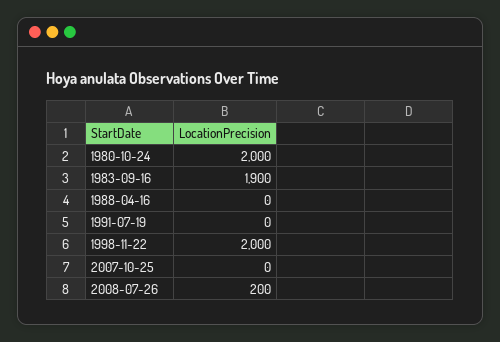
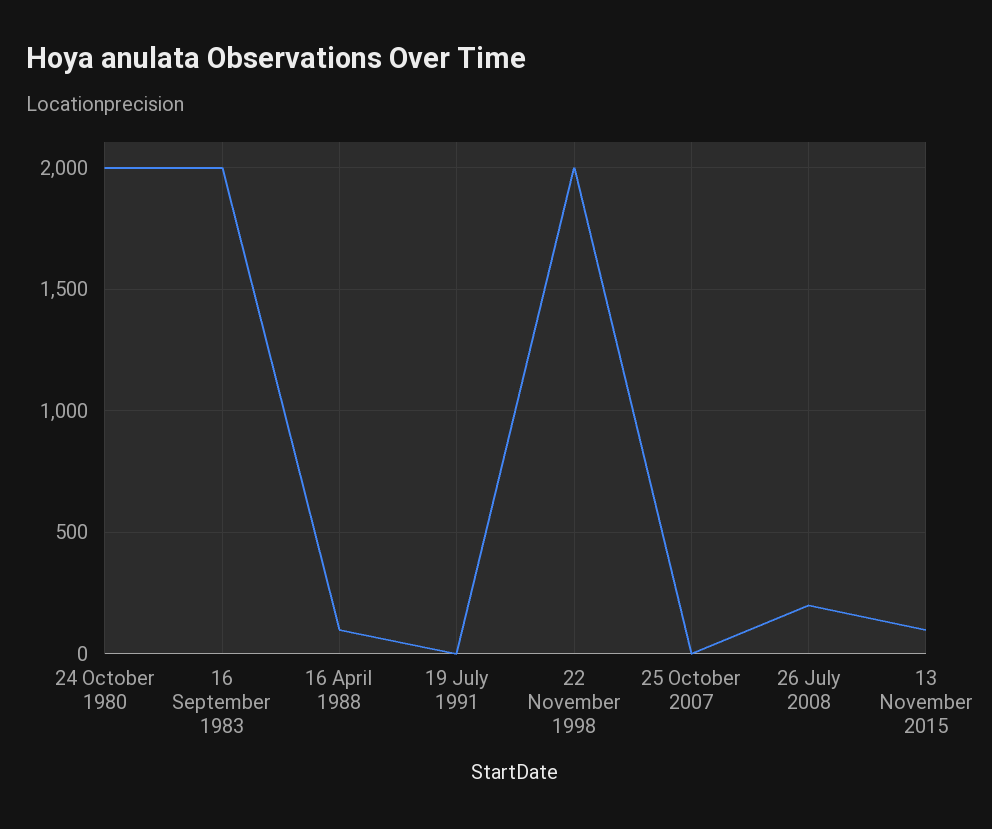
1983-09-16: 1900 -> 2000
1988-04-16: 0 -> 100
13 November 2015: none -> 100

